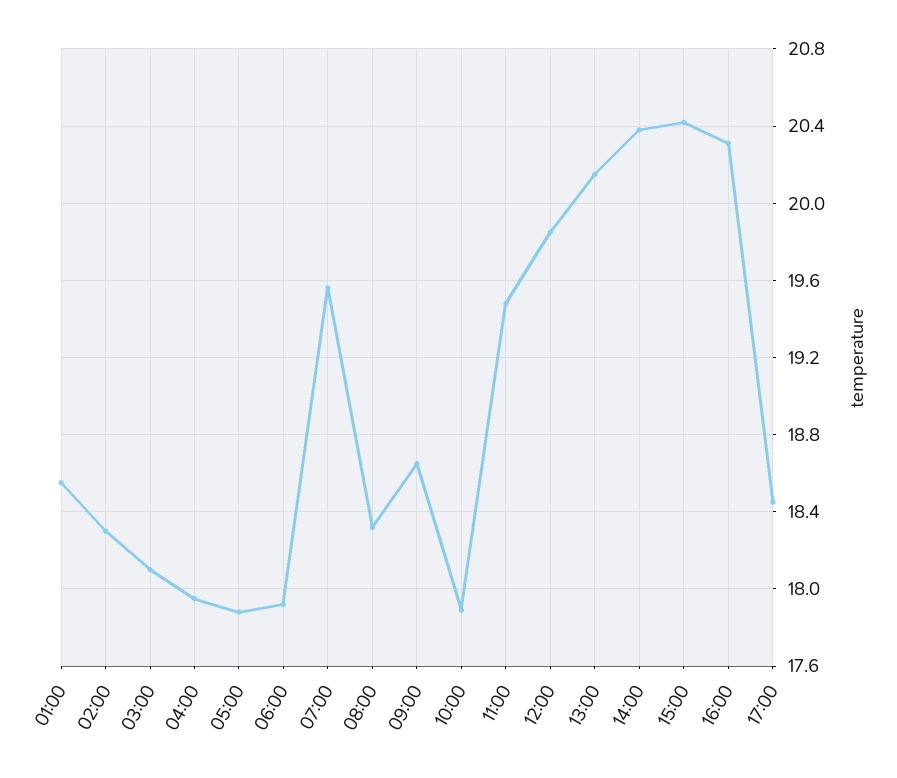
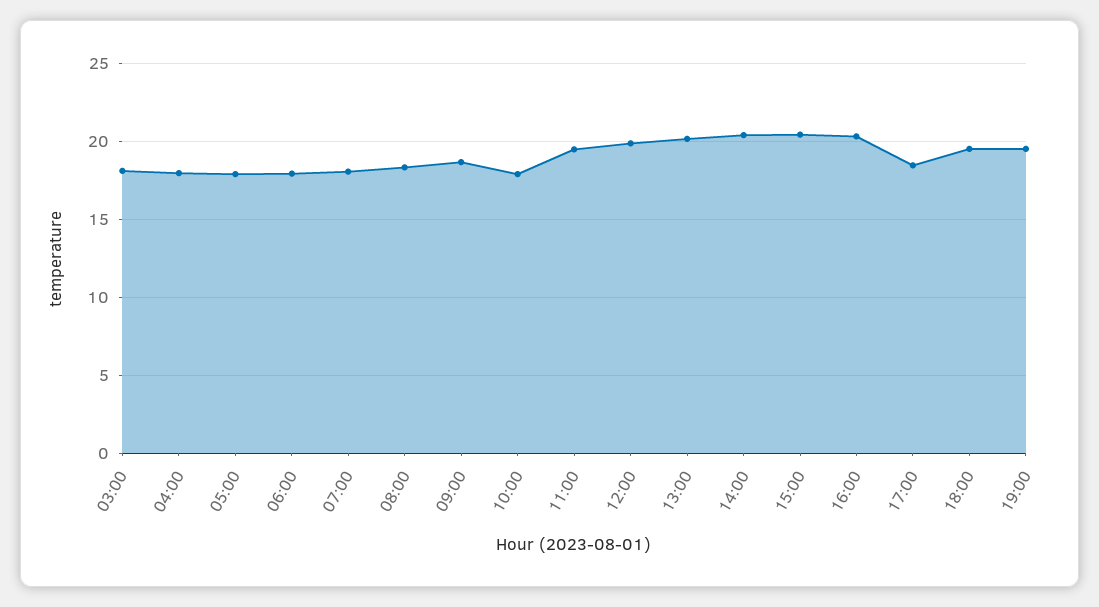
01:00: 18.55 -> none
02:00: 18.3 -> none
07:00: 19.55 -> 18
18:00: none -> 19.5
19:00: none -> 19.5

